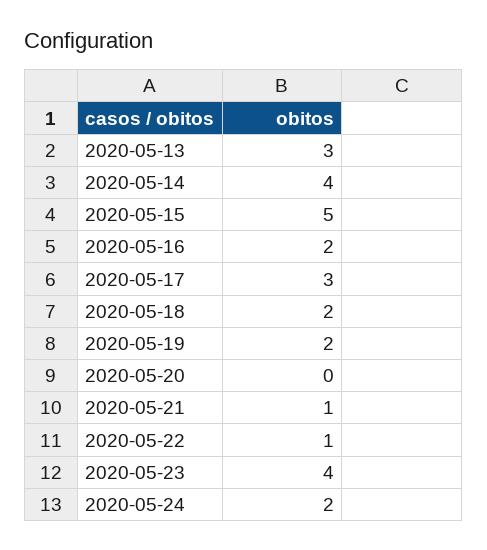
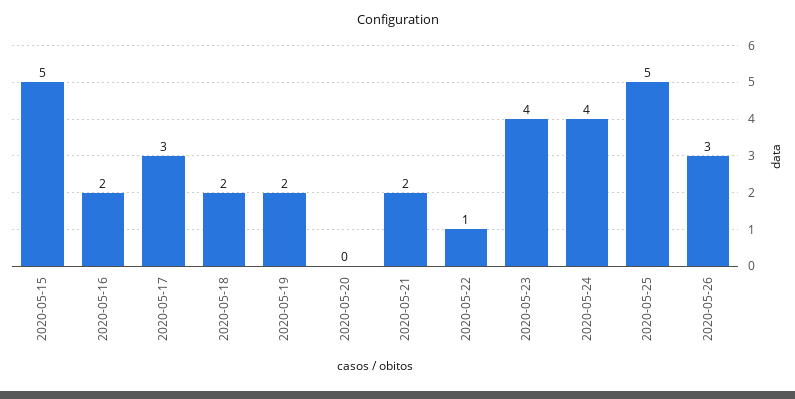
2020-05-13: 3 -> none
2020-05-14: 4 -> none
2020-05-21: 1 -> 2
2020-05-24: 2 -> 4
2020-05-25: none -> 5
2020-05-26: none -> 3

